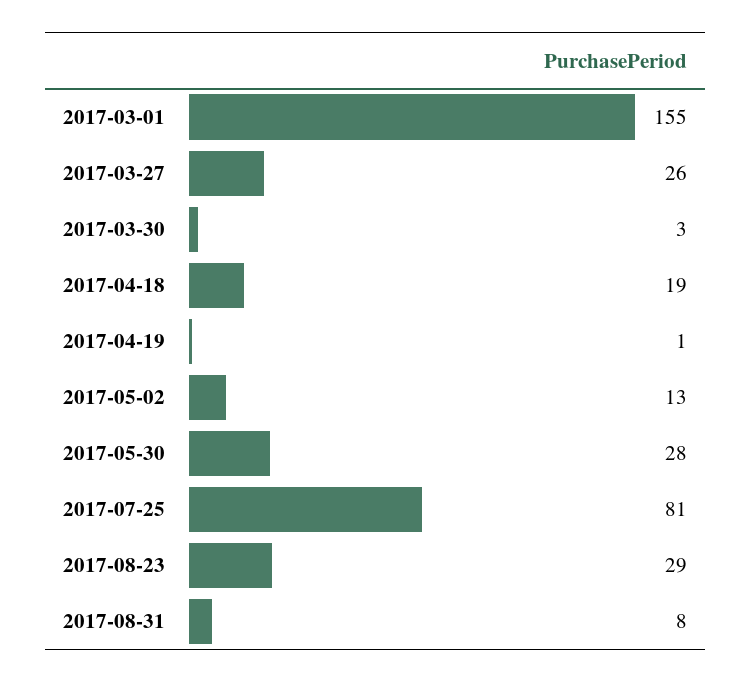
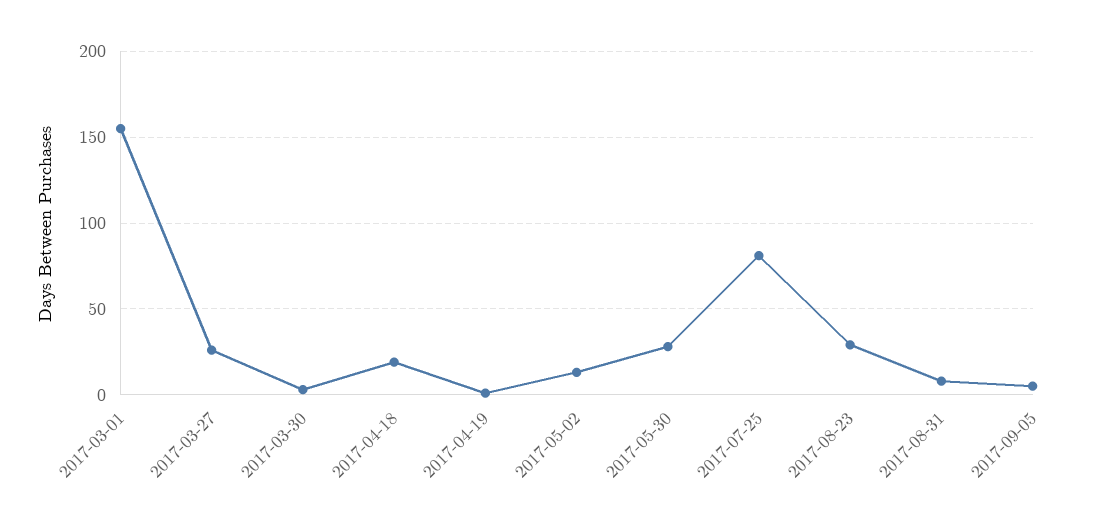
2017-09-05: none -> 5

